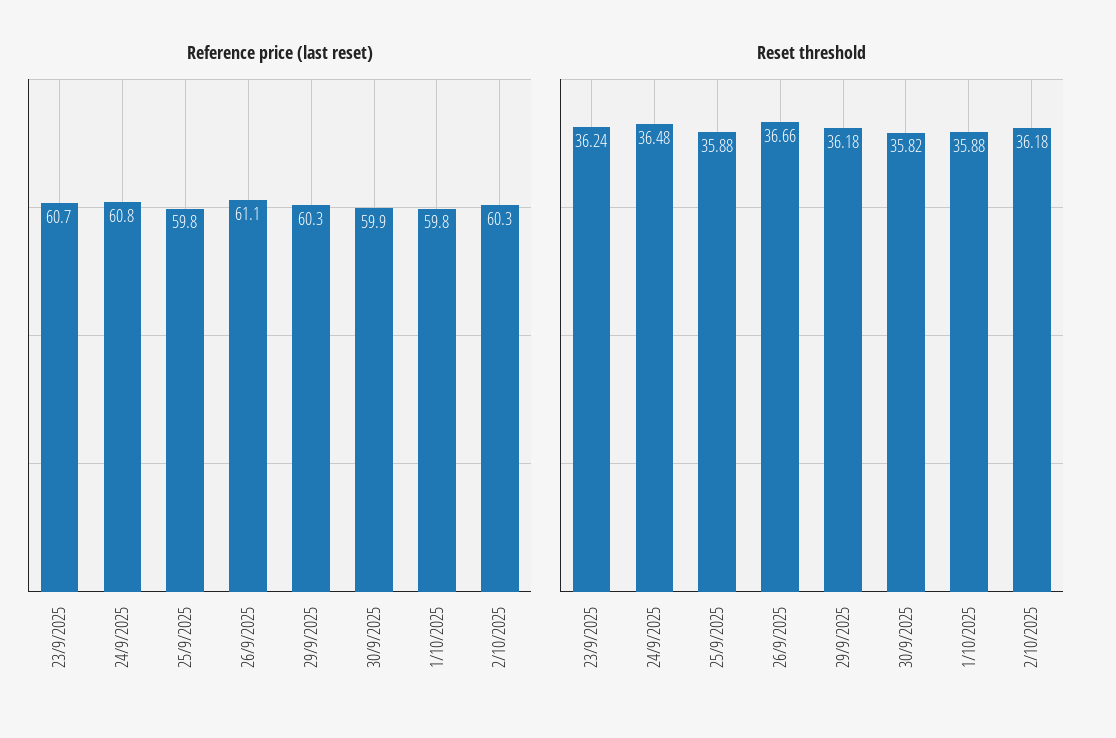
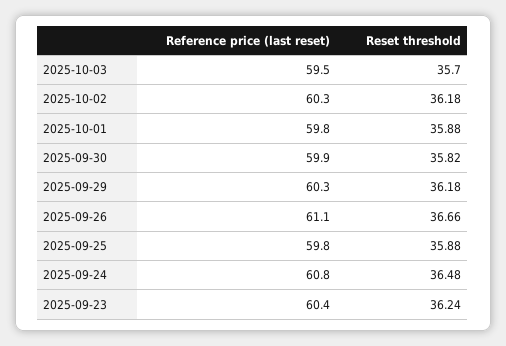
Reference price (last reset), 23/9/2025: 60.7 -> 60.4
Reference price (last reset), 2025-10-03: none -> 59.5
Reset threshold, 2025-10-03: none -> 35.7

